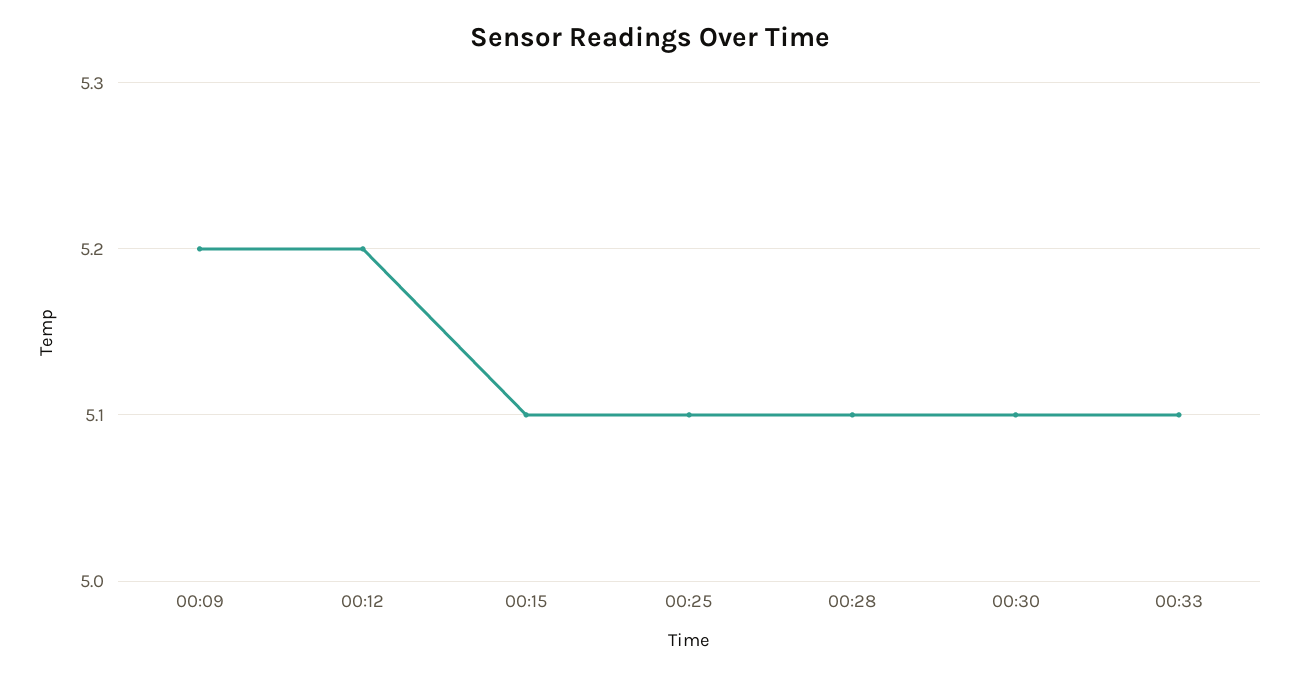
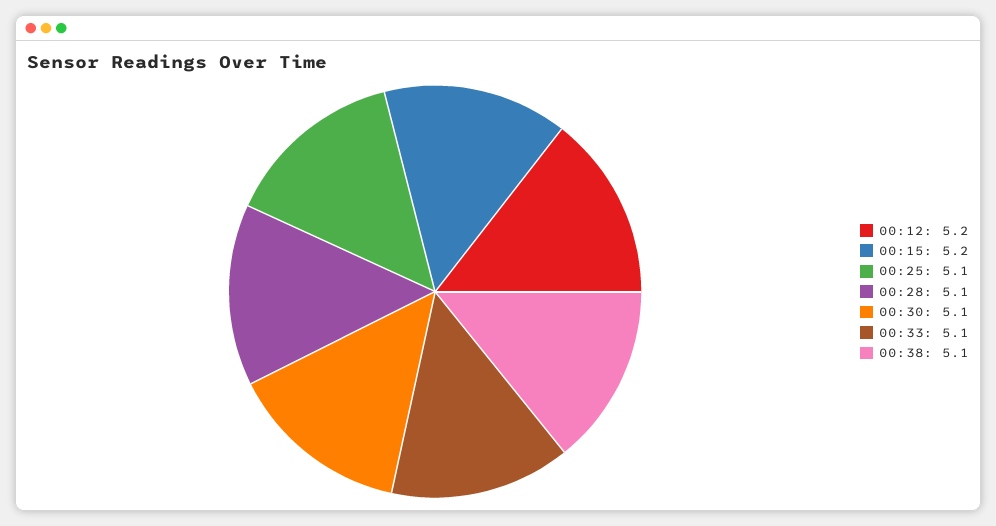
00:09: 5.2 -> none
00:15: 5.1 -> 5.2
00:38: none -> 5.1

